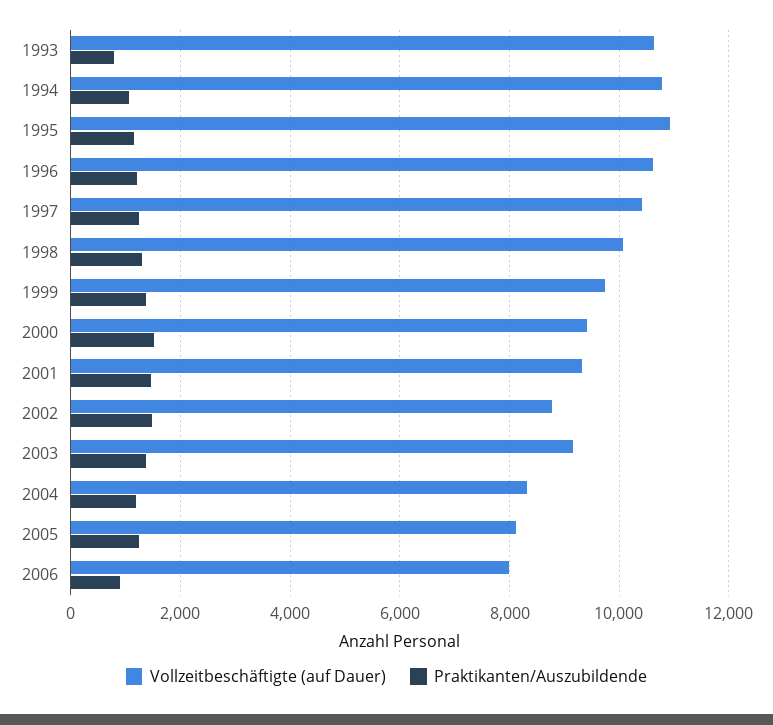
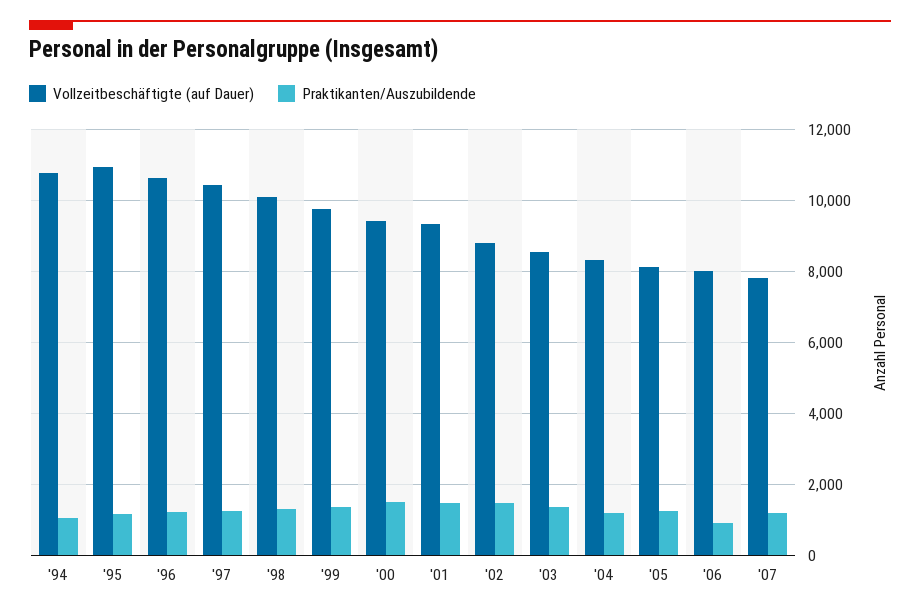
Vollzeitbeschäftigte (auf Dauer), 1993: 10600 -> none
Praktikanten/Auszubildende, 1993: 800 -> none
Vollzeitbeschäftigte (auf Dauer), 2003: 9200 -> 8600
Vollzeitbeschäftigte (auf Dauer), '07: none -> 7800
Praktikanten/Auszubildende, '07: none -> 1200

